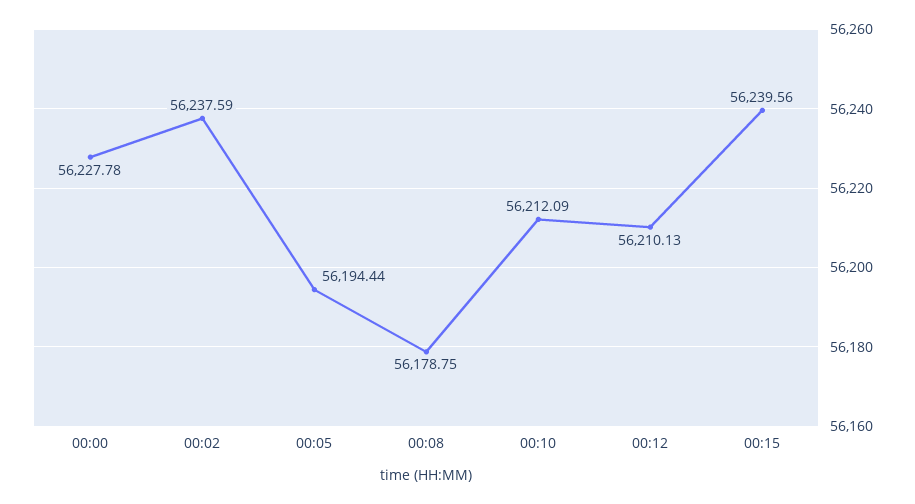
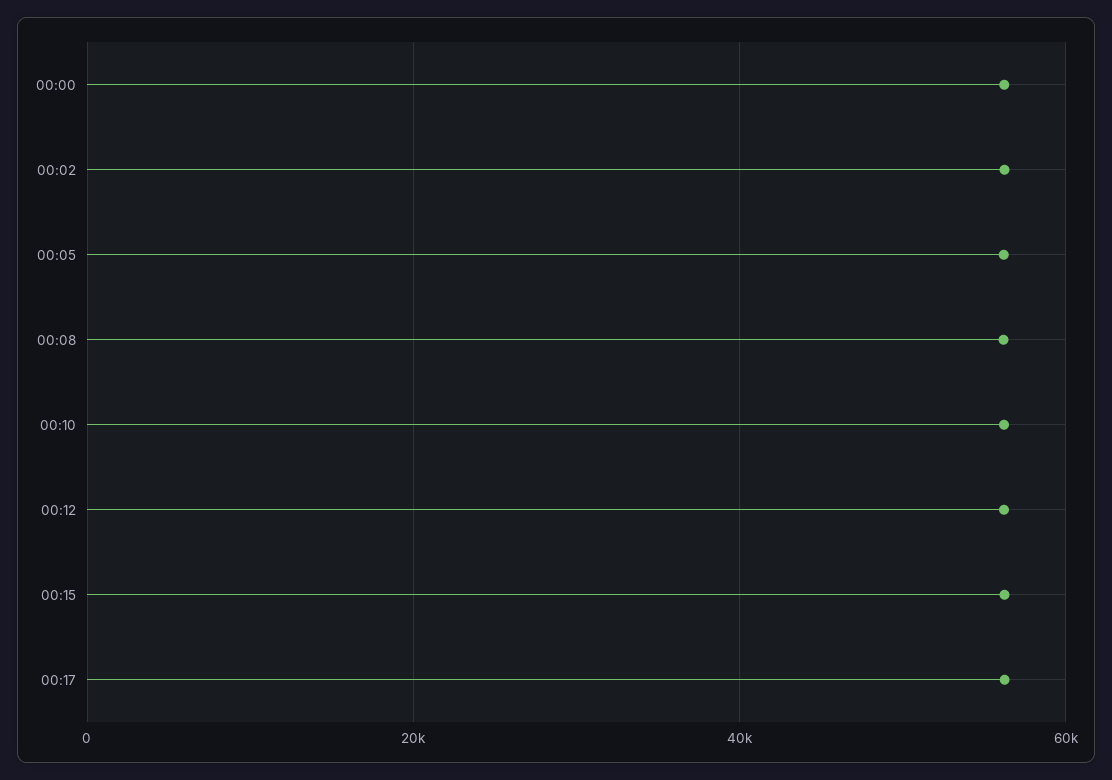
00:17: none -> 56000

